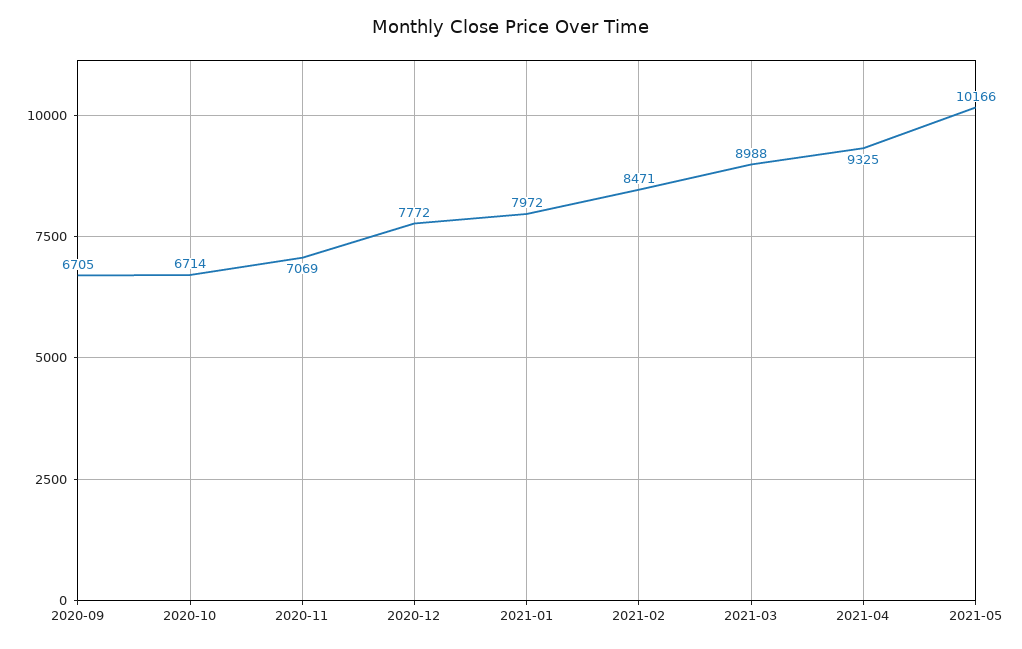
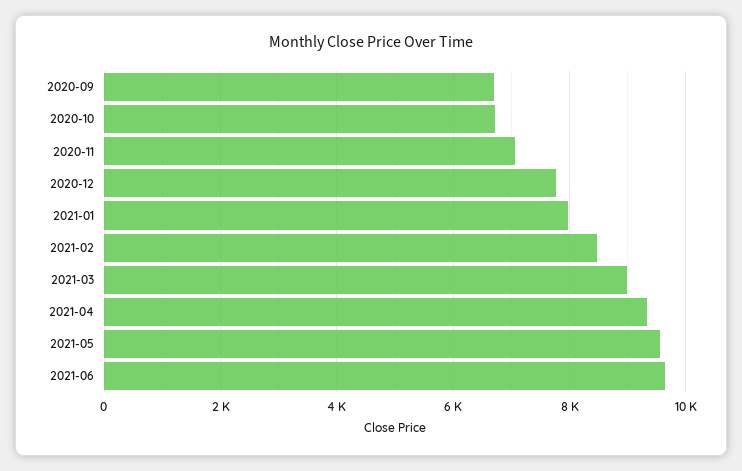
2021-05: 10166 -> 9600
2021-06: none -> 9600

